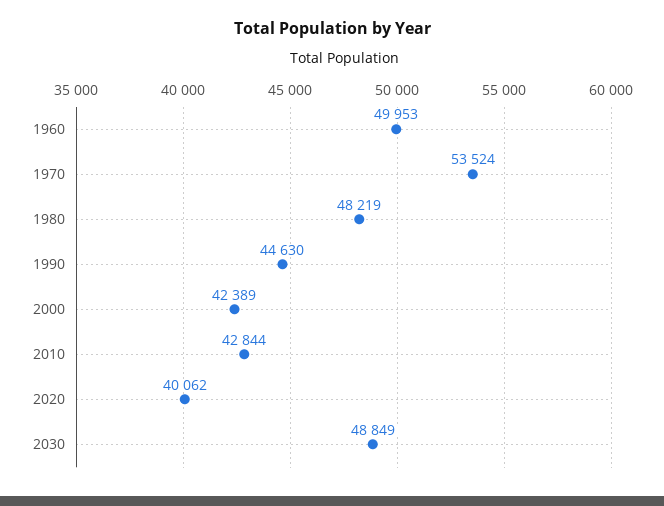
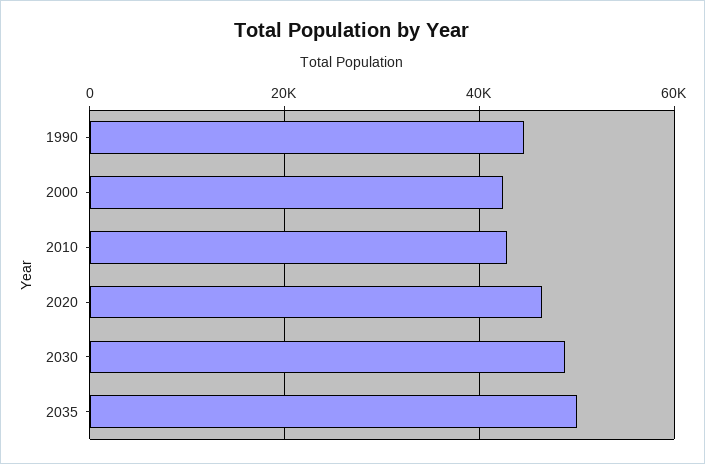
1960: 49953 -> none
1970: 53524 -> none
1980: 48219 -> none
2020: 40062 -> 46000
2035: none -> 50000

